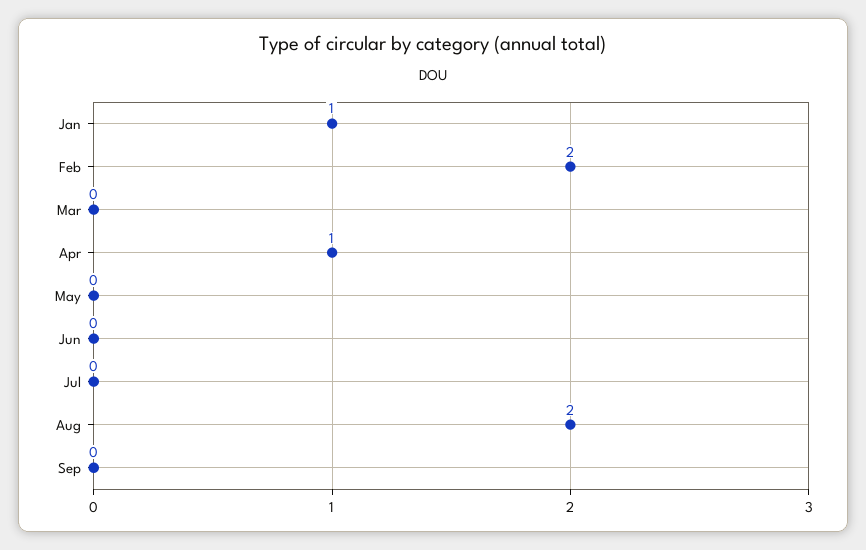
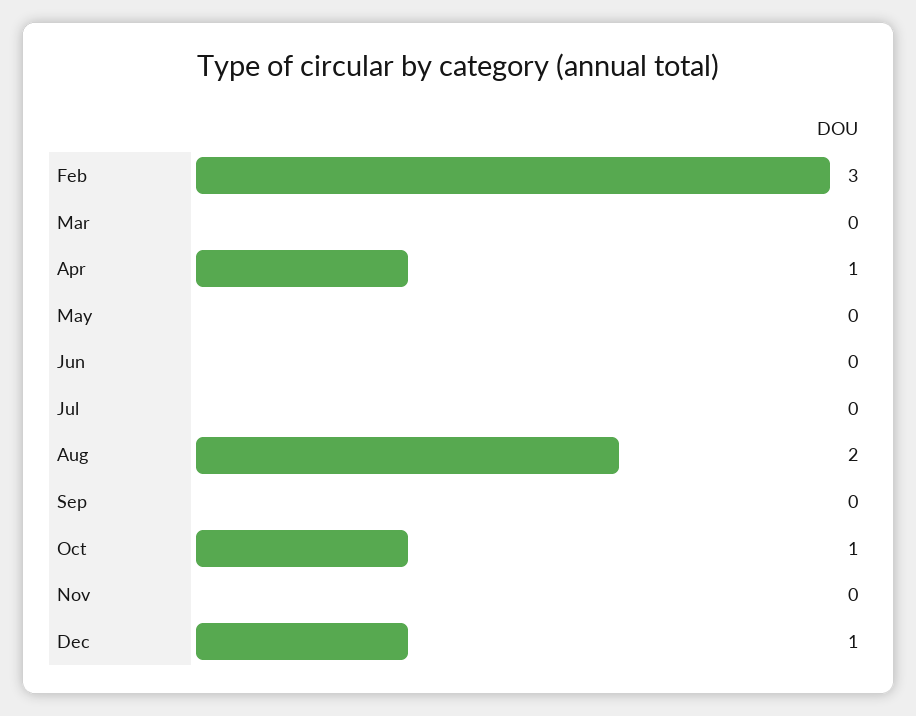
Jan: 1 -> none
Feb: 2 -> 3
Oct: none -> 1
Nov: none -> 0
Dec: none -> 1

